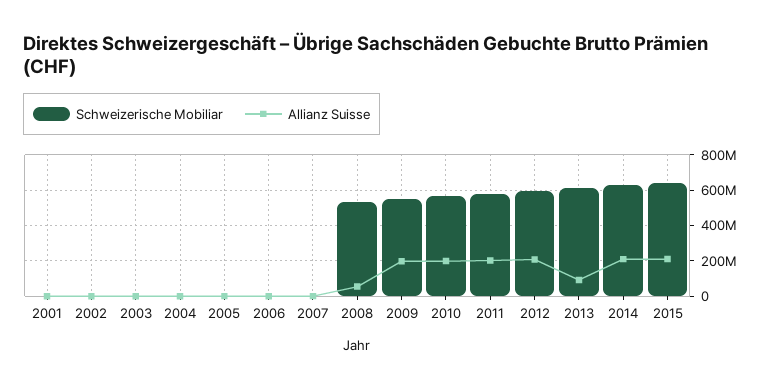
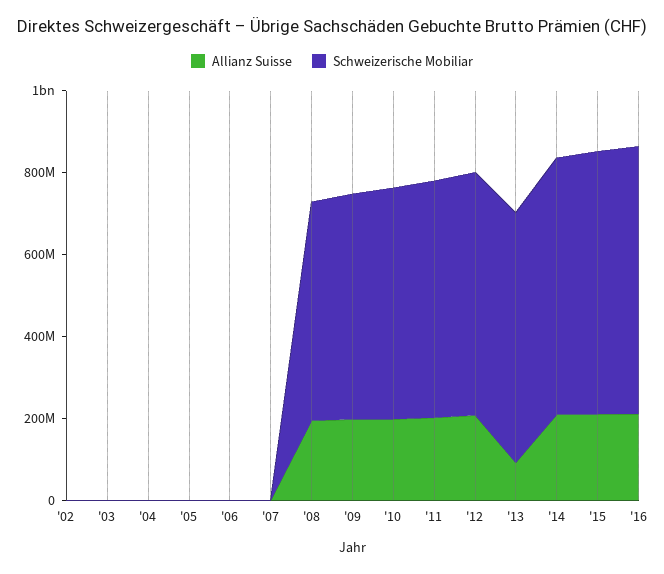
Schweizerische Mobiliar, 2001: 0 -> none
Allianz Suisse, 2001: 0 -> none
Allianz Suisse, 2008: 50000000 -> 200000000
Allianz Suisse, '16: none -> 200000000
Schweizerische Mobiliar, '16: none -> 650000000

